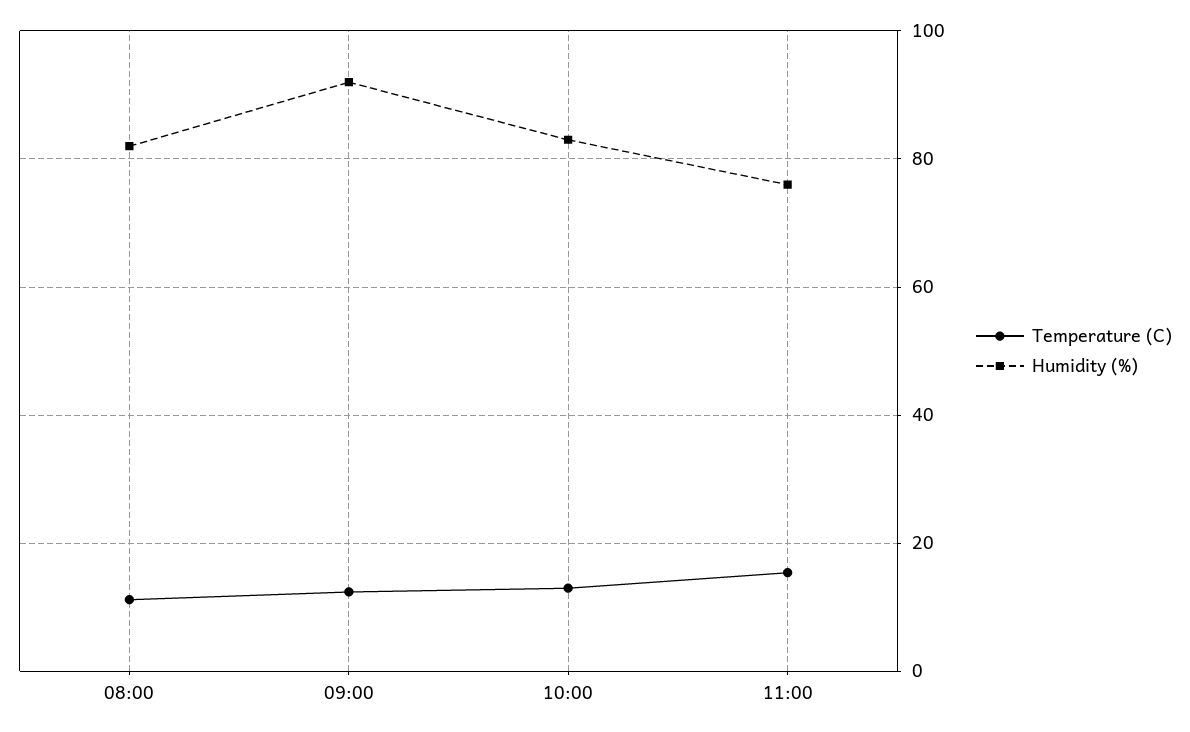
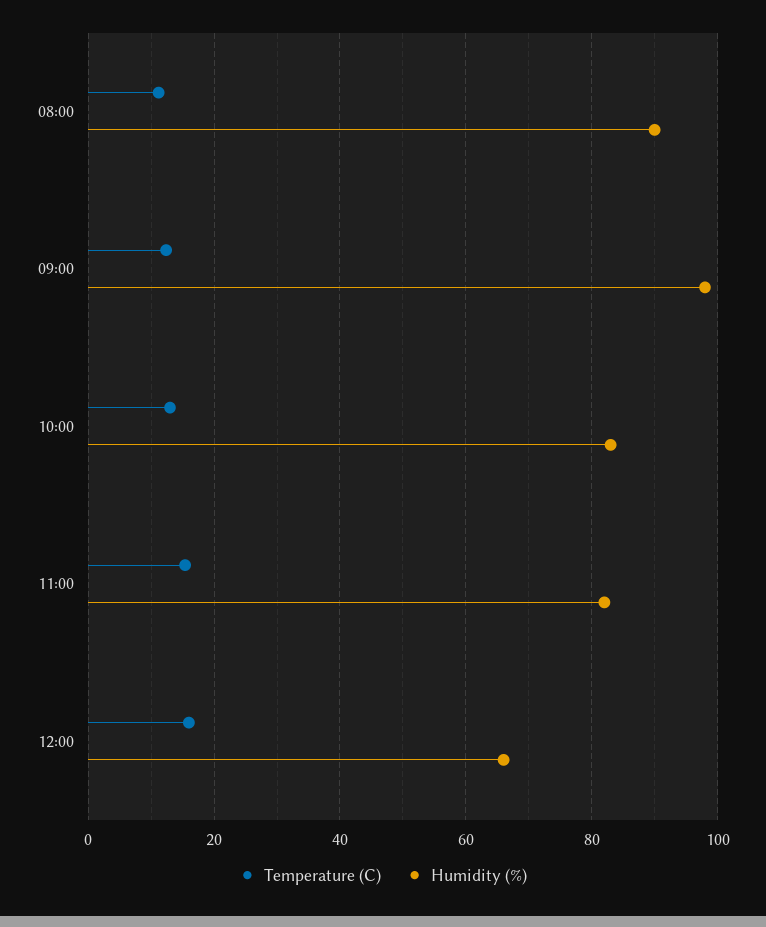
Humidity (%), 08:00: 82 -> 90
Humidity (%), 09:00: 92 -> 98
Humidity (%), 11:00: 76 -> 82
Temperature (C), 12:00: none -> 16
Humidity (%), 12:00: none -> 66

